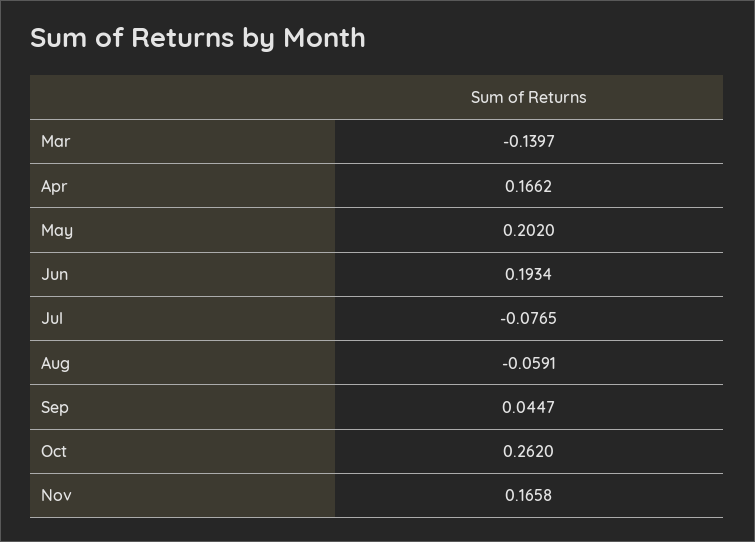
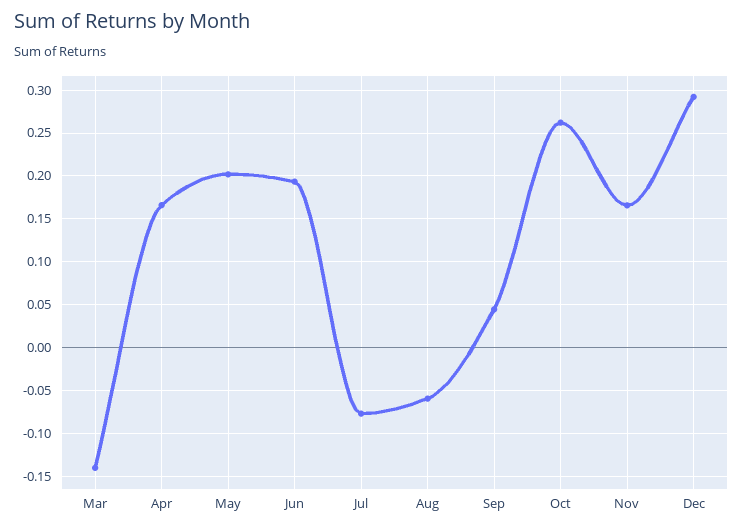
Dec: none -> 0.29

